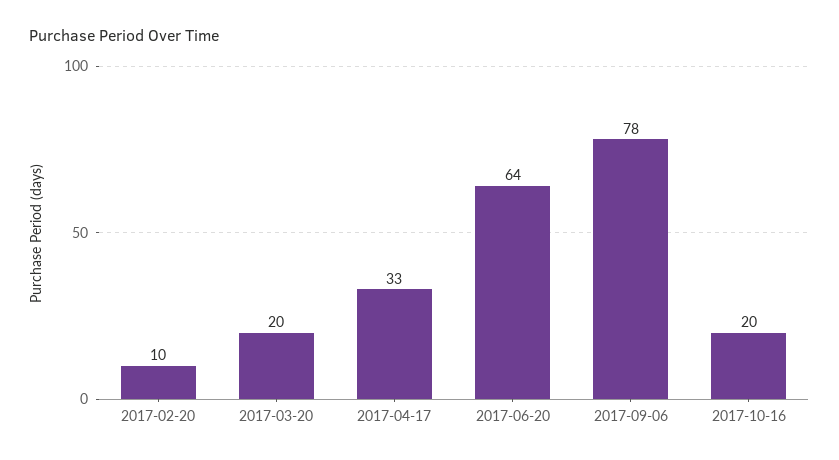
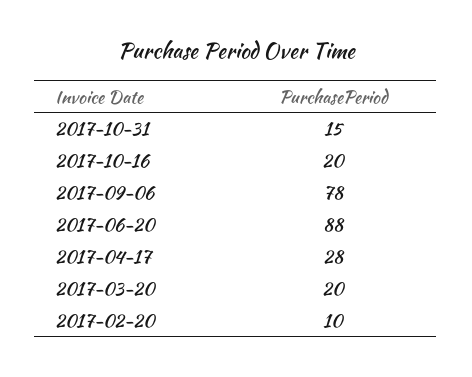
2017-04-17: 33 -> 28
2017-06-20: 64 -> 88
2017-10-31: none -> 15

